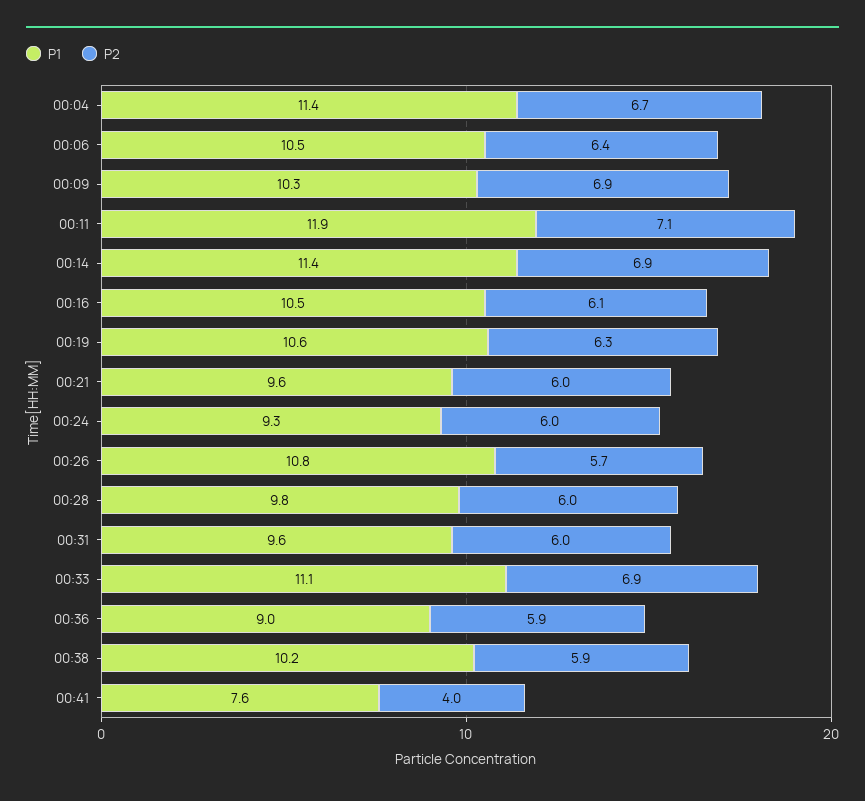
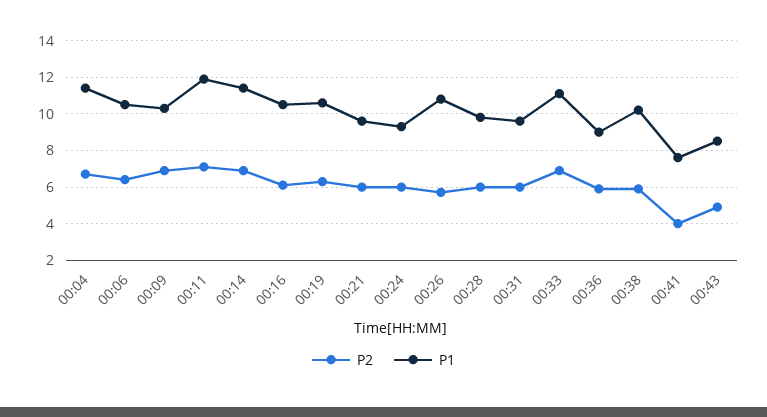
P2, 00:43: none -> 5
P1, 00:43: none -> 8.5

